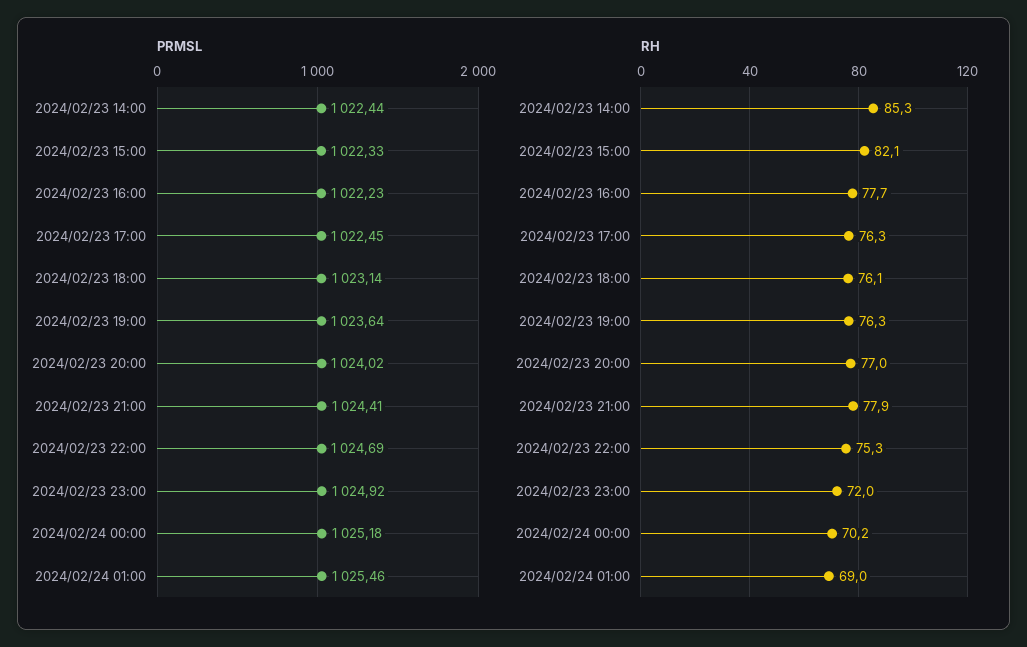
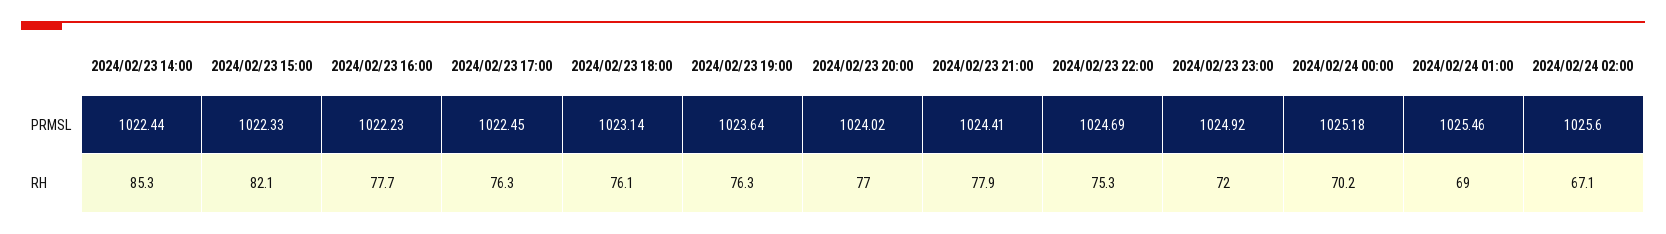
PRMSL, 2024/02/24 02:00: none -> 1025.6
RH, 2024/02/24 02:00: none -> 67.1

